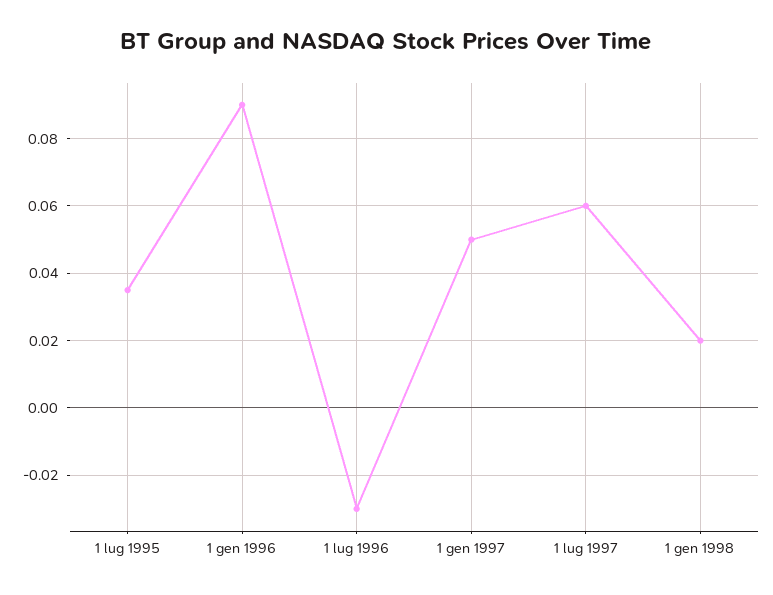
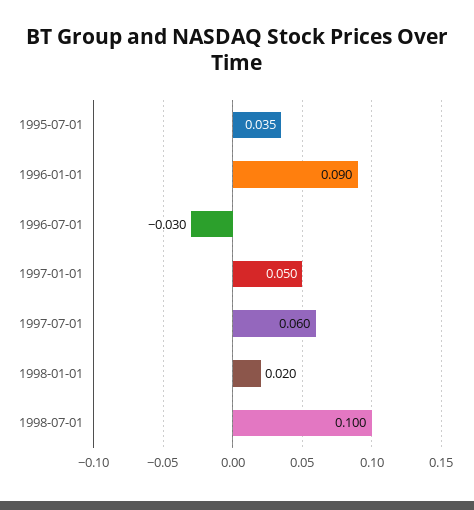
1998-07-01: none -> 0.1

